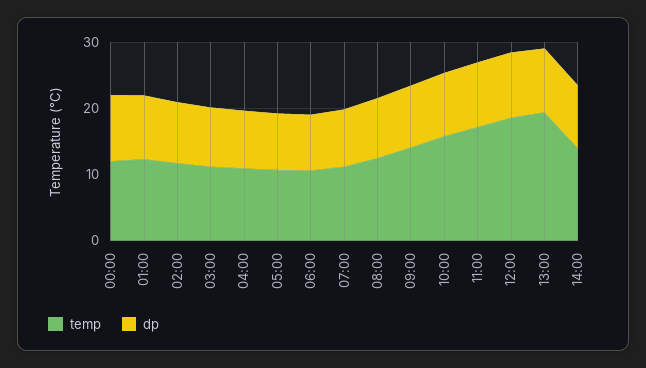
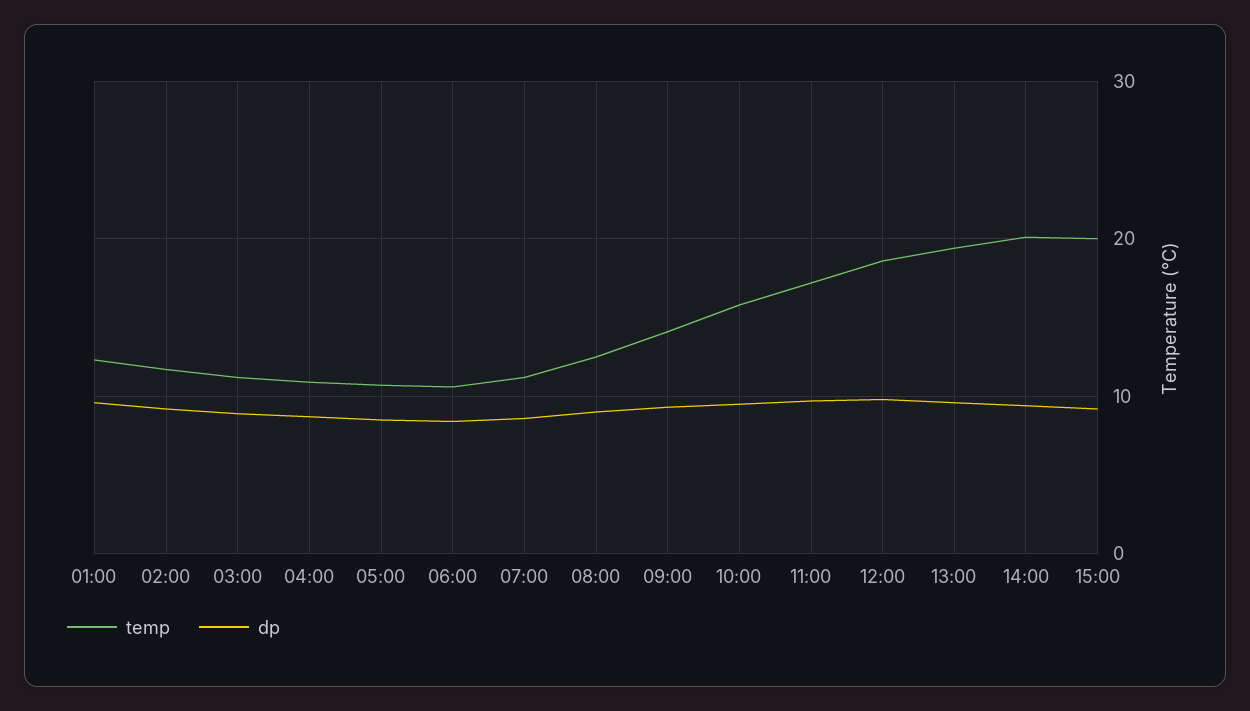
temp, 00:00: 12 -> none
dp, 00:00: 10 -> none
temp, 14:00: 14 -> 20
temp, 15:00: none -> 20
dp, 15:00: none -> 9

